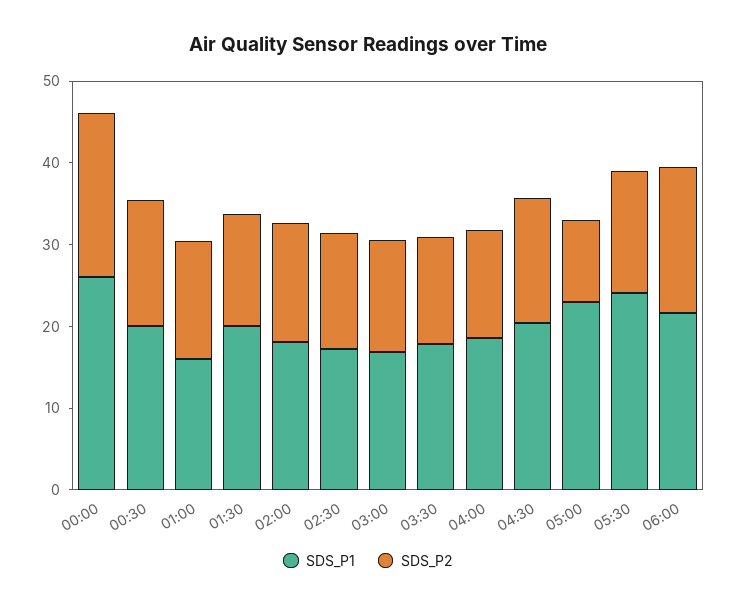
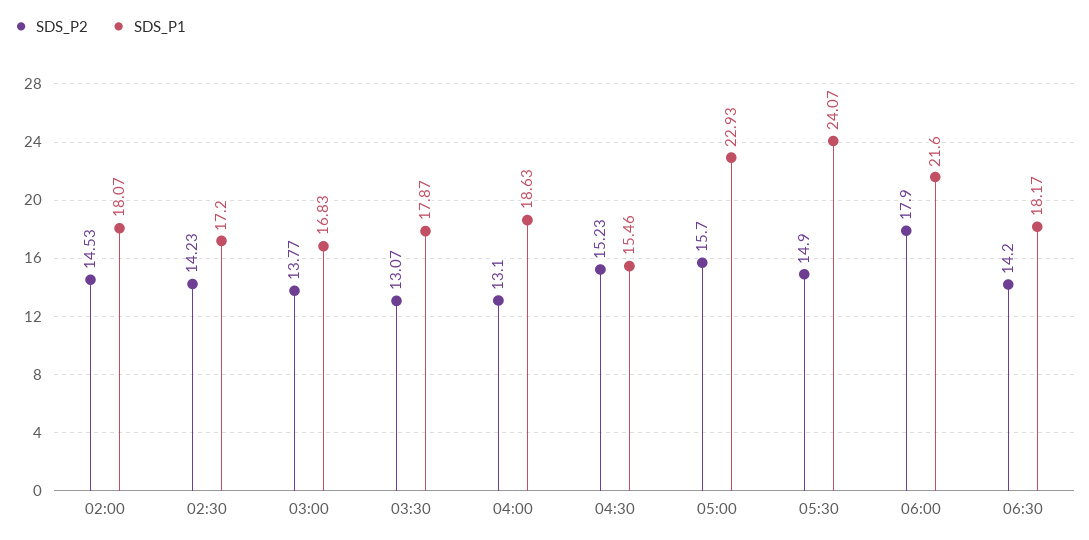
SDS_P1, 00:00: 26 -> none
SDS_P2, 00:00: 20 -> none
SDS_P1, 00:30: 20 -> none
SDS_P2, 00:30: 16 -> none
SDS_P1, 01:00: 16 -> none
SDS_P2, 01:00: 14 -> none
SDS_P1, 01:30: 20 -> none
SDS_P2, 01:30: 14 -> none
SDS_P1, 04:30: 20 -> 15.46
SDS_P2, 05:00: 10 -> 15.7
SDS_P2, 06:30: none -> 14.2
SDS_P1, 06:30: none -> 18.17

